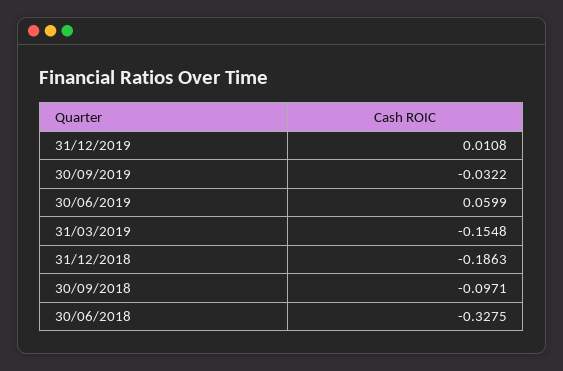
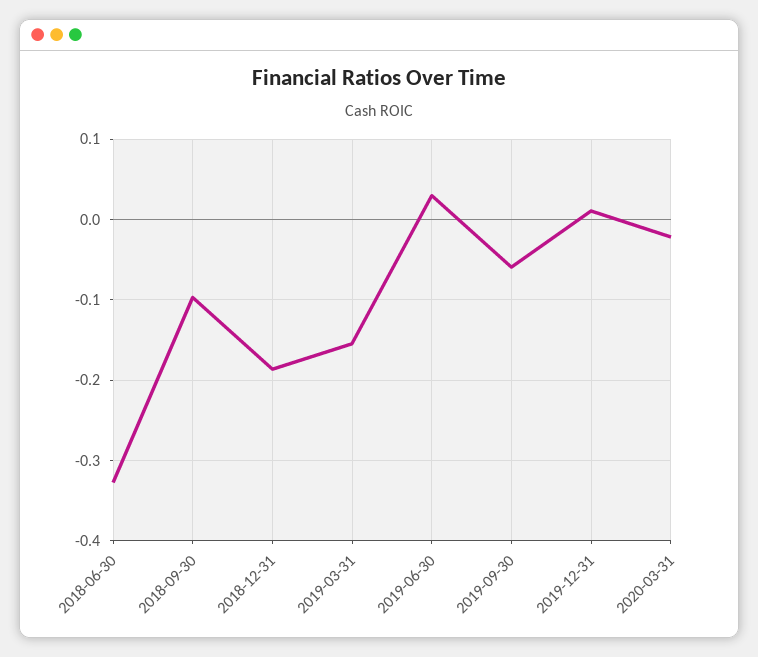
30/09/2019: -0.0322 -> -0.06
30/06/2019: 0.0599 -> 0.03
2020-03-31: none -> -0.02

